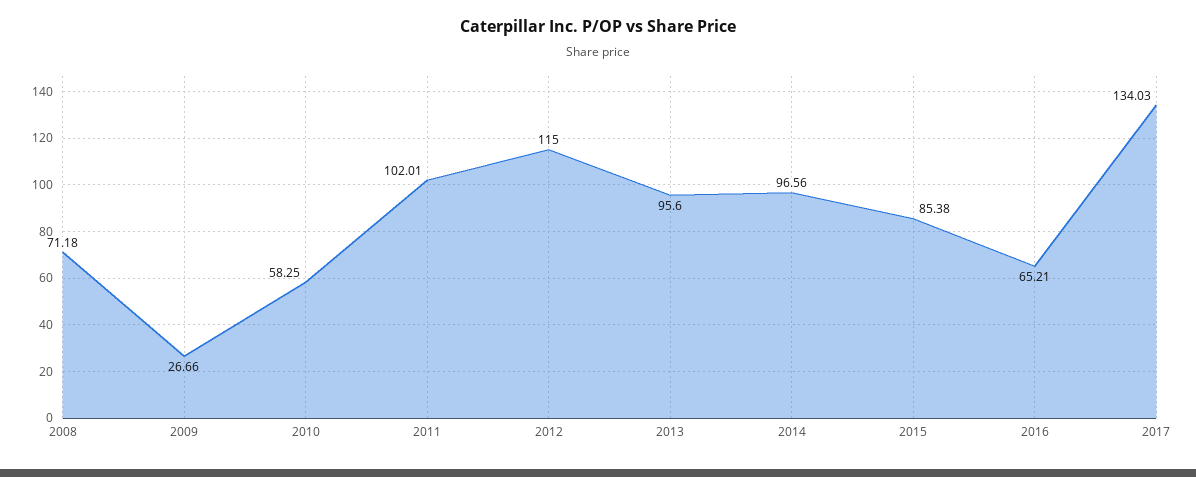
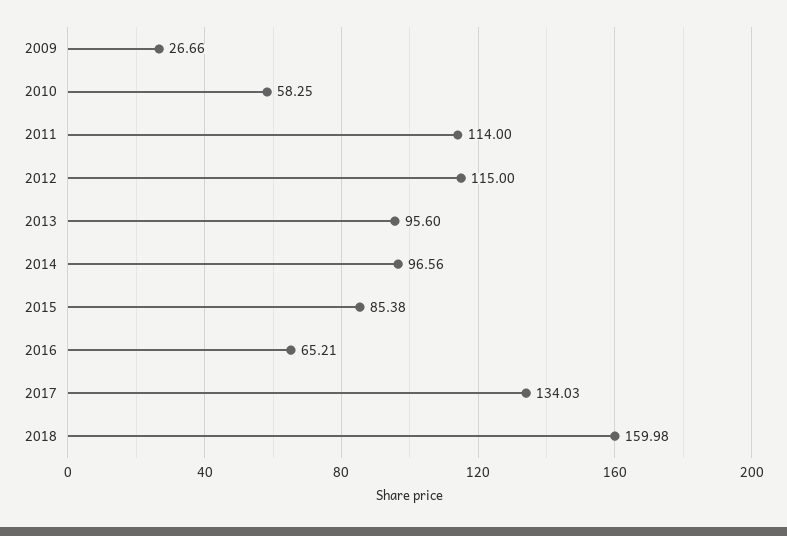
2008: 71.18 -> none
2011: 102.01 -> 114
2018: none -> 159.98

